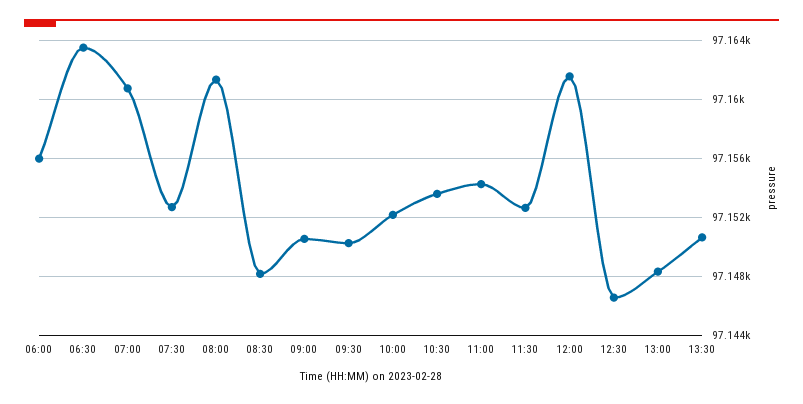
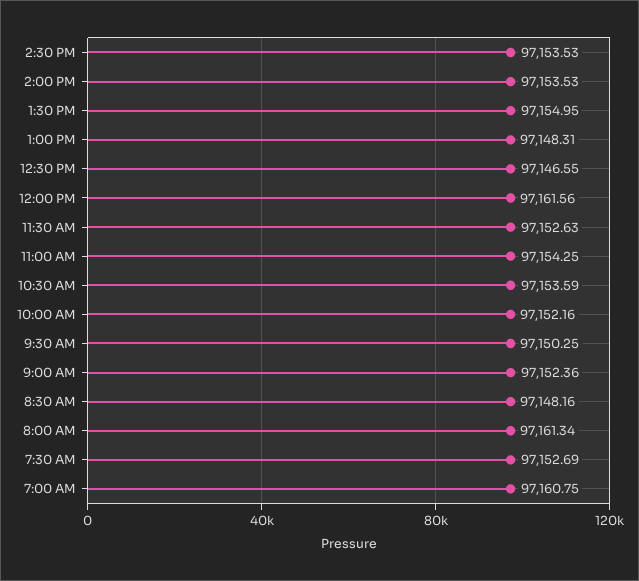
06:00: 97156 -> none
06:30: 97163.5 -> none
09:00: 97150.5 -> 97152.36
13:30: 97150.5 -> 97154.95
2:30 PM: none -> 97153.53
2:00 PM: none -> 97153.53

